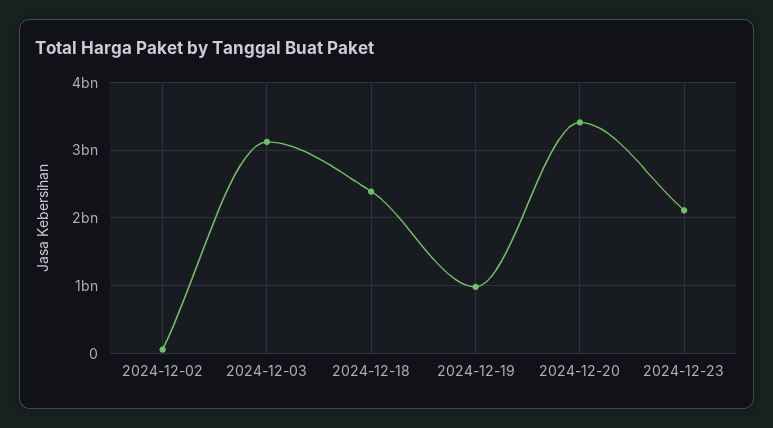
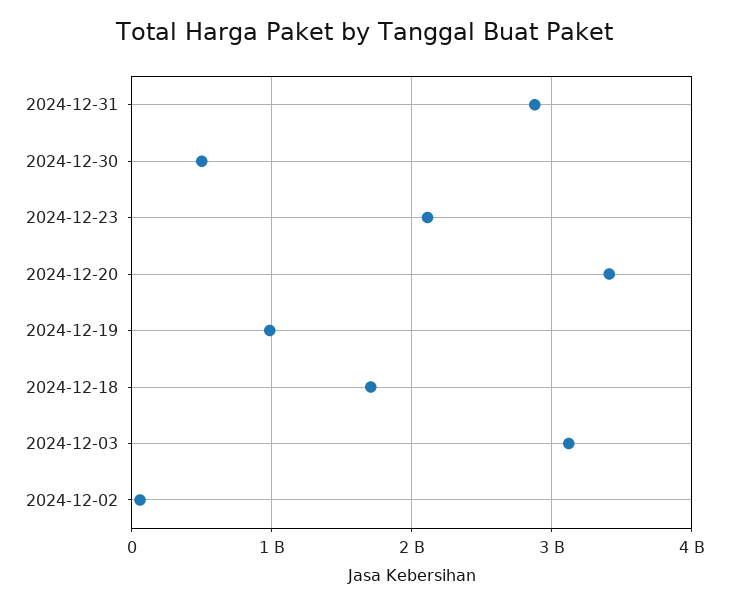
2024-12-18: 2400000000 -> 1700000000
2024-12-31: none -> 2900000000
2024-12-30: none -> 500000000

